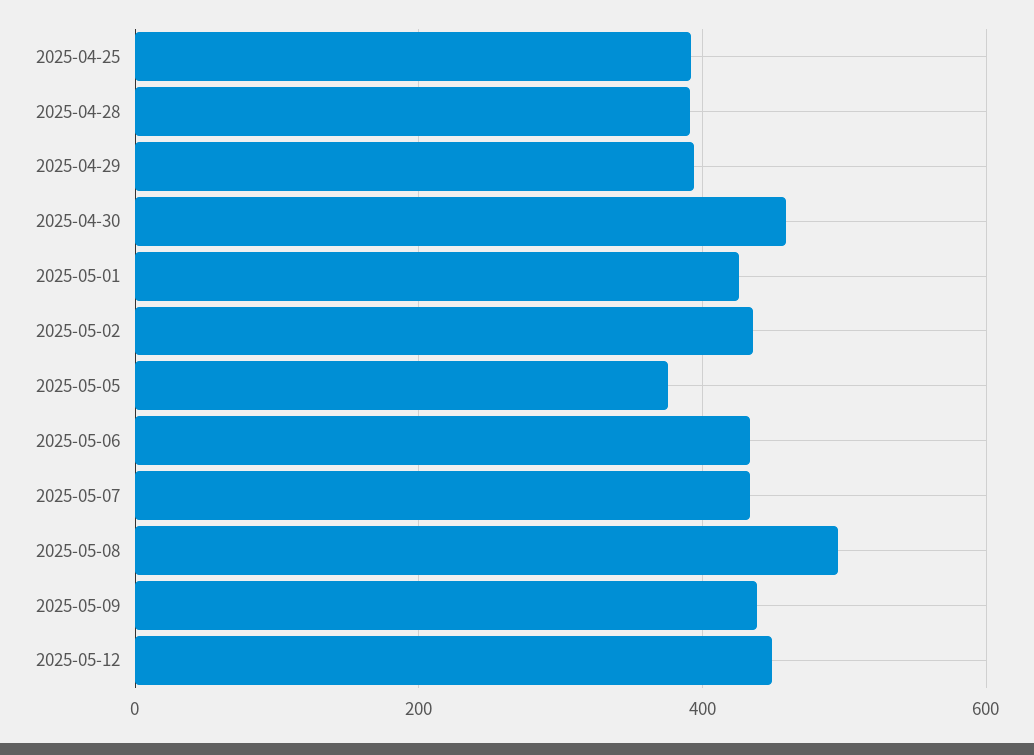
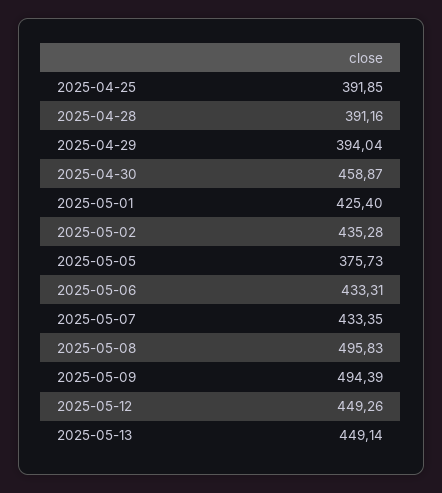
2025-05-09: 440 -> 494.39
2025-05-13: none -> 449.14

